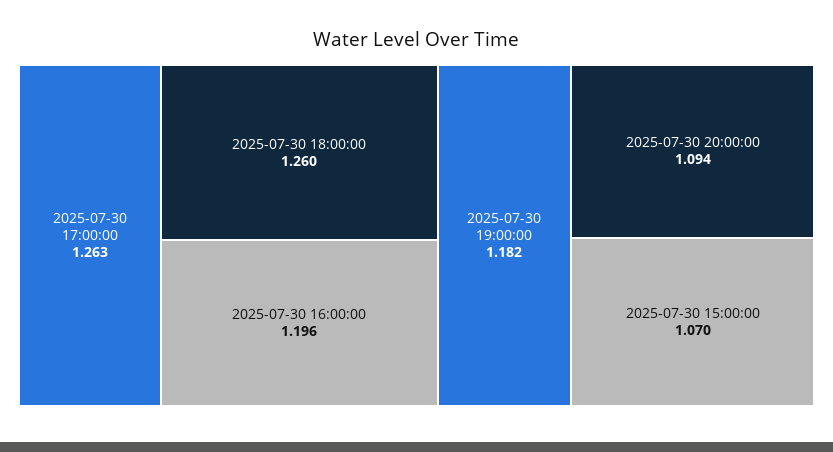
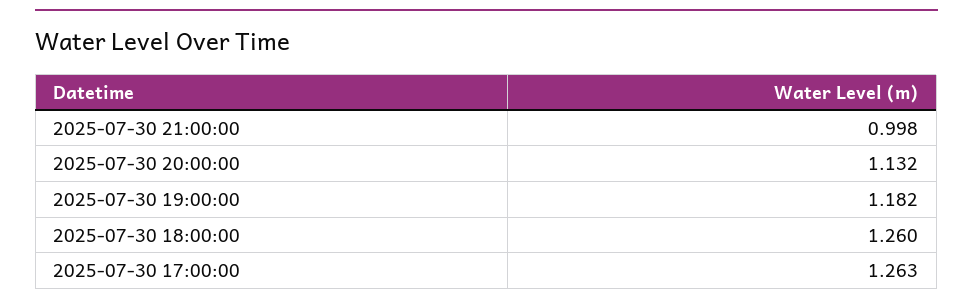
2025-07-30 16:00:00: 1.196 -> none
2025-07-30 20:00:00: 1.094 -> 1.132
2025-07-30 15:00:00: 1.07 -> none
2025-07-30 21:00:00: none -> 0.998

